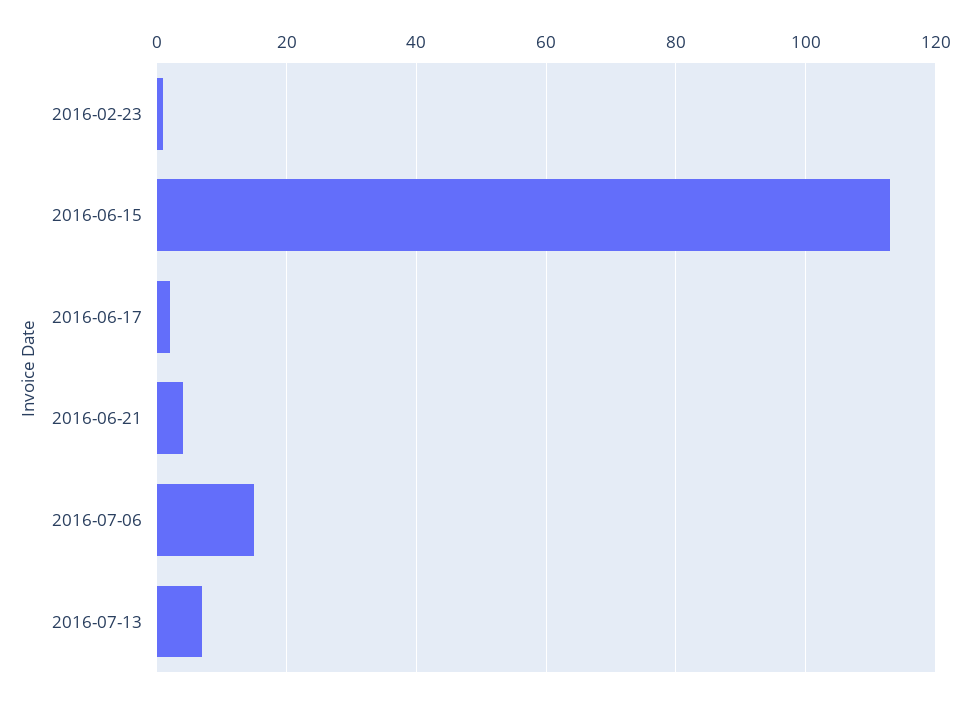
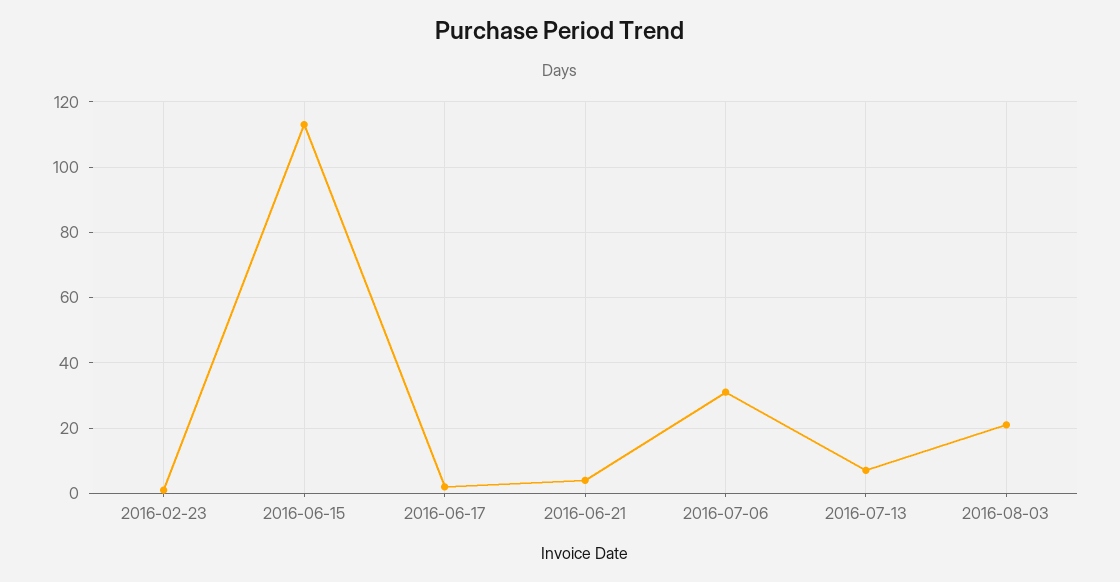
2016-07-06: 15 -> 30
2016-08-03: none -> 20

